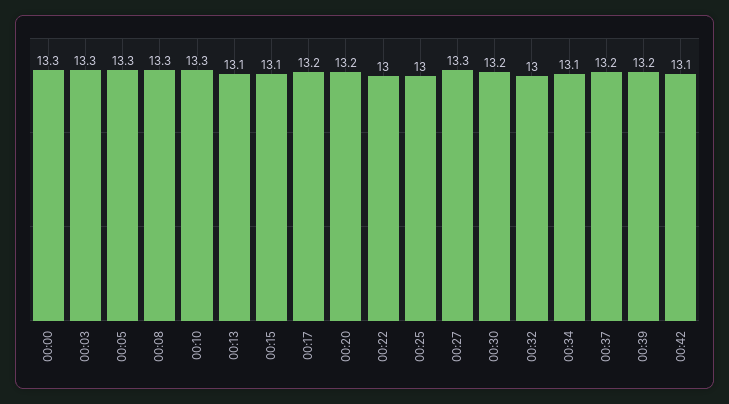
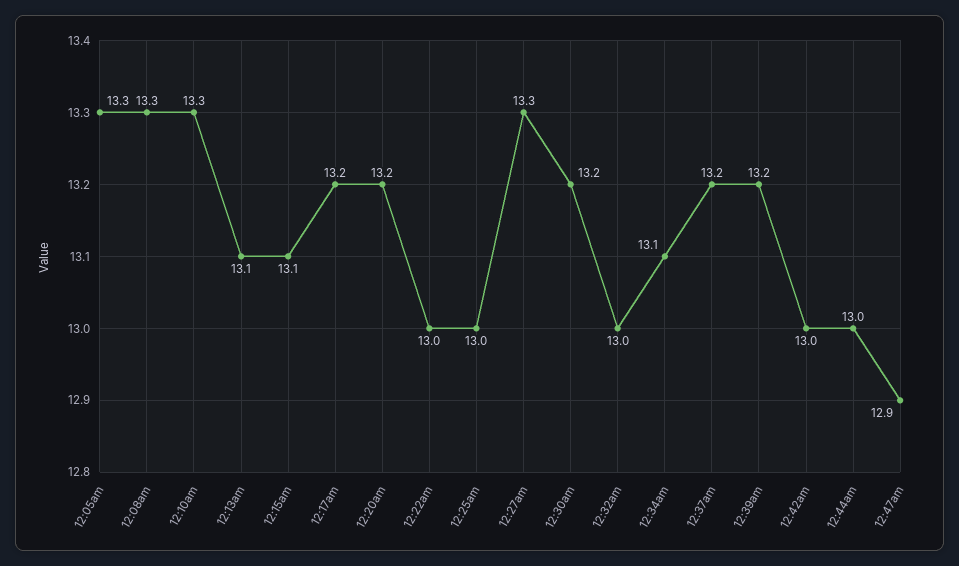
00:00: 13.3 -> none
00:03: 13.3 -> none
00:42: 13.1 -> 13
12:44am: none -> 13
12:47am: none -> 12.9

